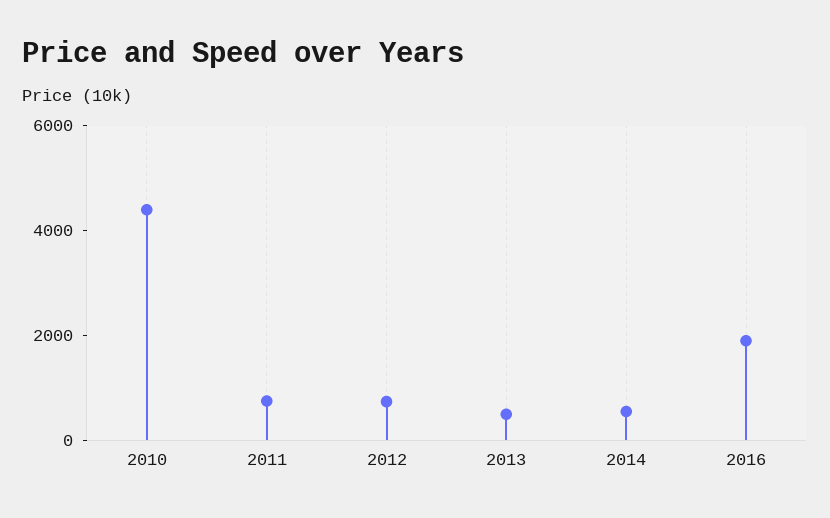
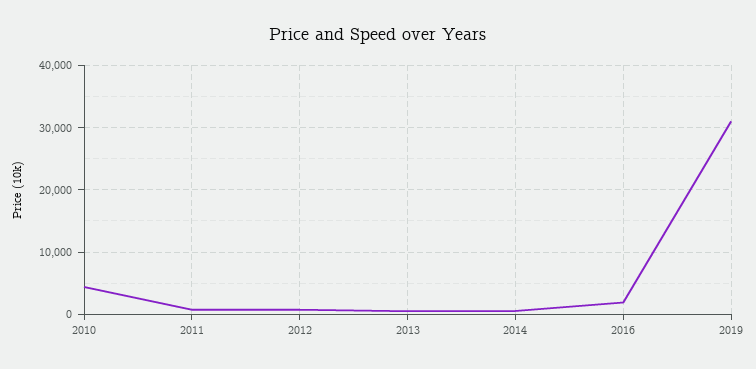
2019: none -> 31000

